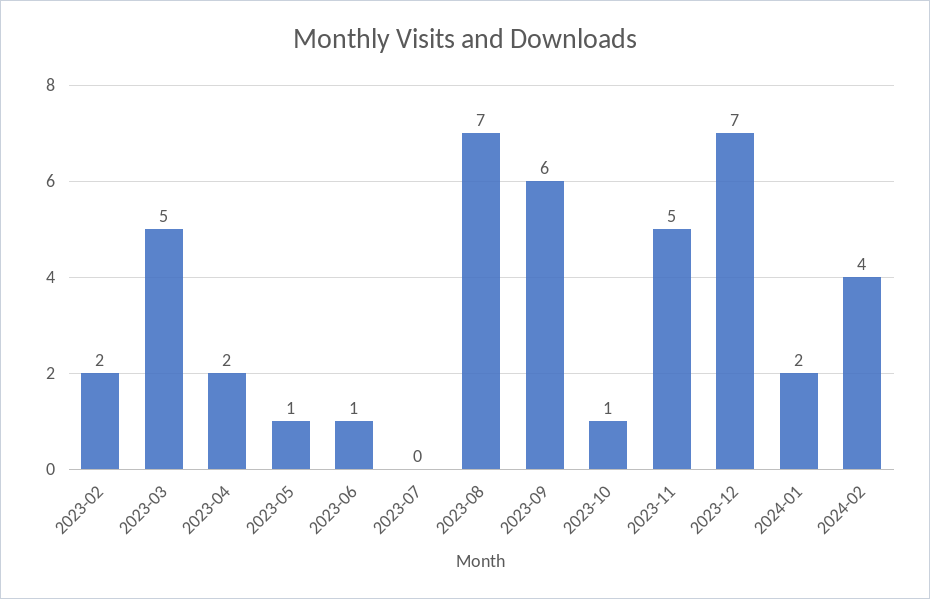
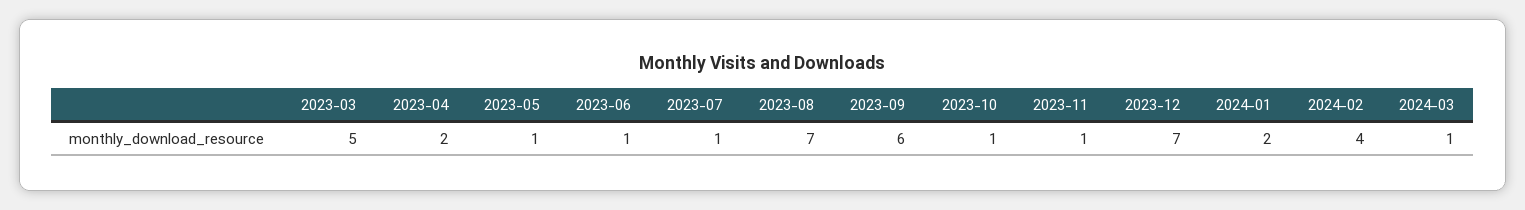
2023-02: 2 -> none
2023-07: 0 -> 1
2023-11: 5 -> 1
2024-03: none -> 1

